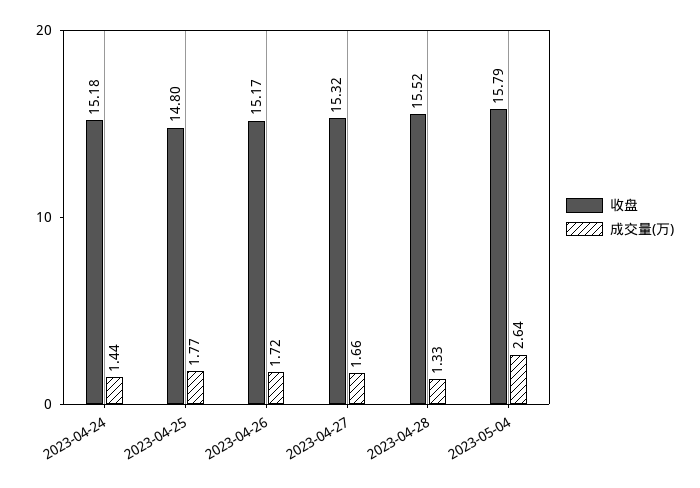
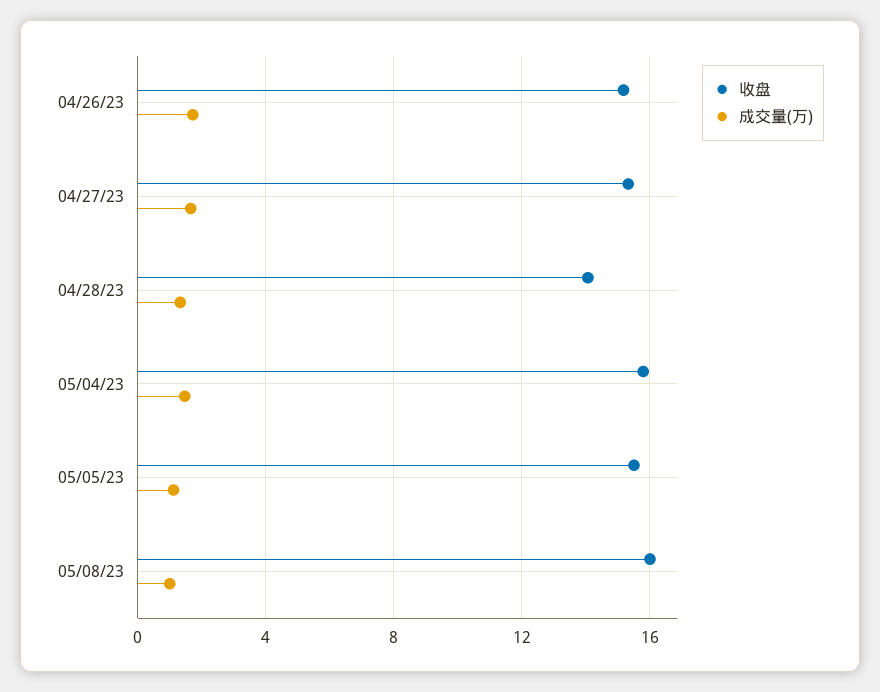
收盘, 2023-04-24: 15.18 -> none
成交量(万), 2023-04-24: 1.44 -> none
收盘, 2023-04-25: 14.8 -> none
成交量(万), 2023-04-25: 1.77 -> none
收盘, 2023-04-28: 15.52 -> 14
成交量(万), 2023-05-04: 2.64 -> 1.5
收盘, 05/05/23: none -> 15.5
成交量(万), 05/05/23: none -> 1
收盘, 05/08/23: none -> 16
成交量(万), 05/08/23: none -> 1

